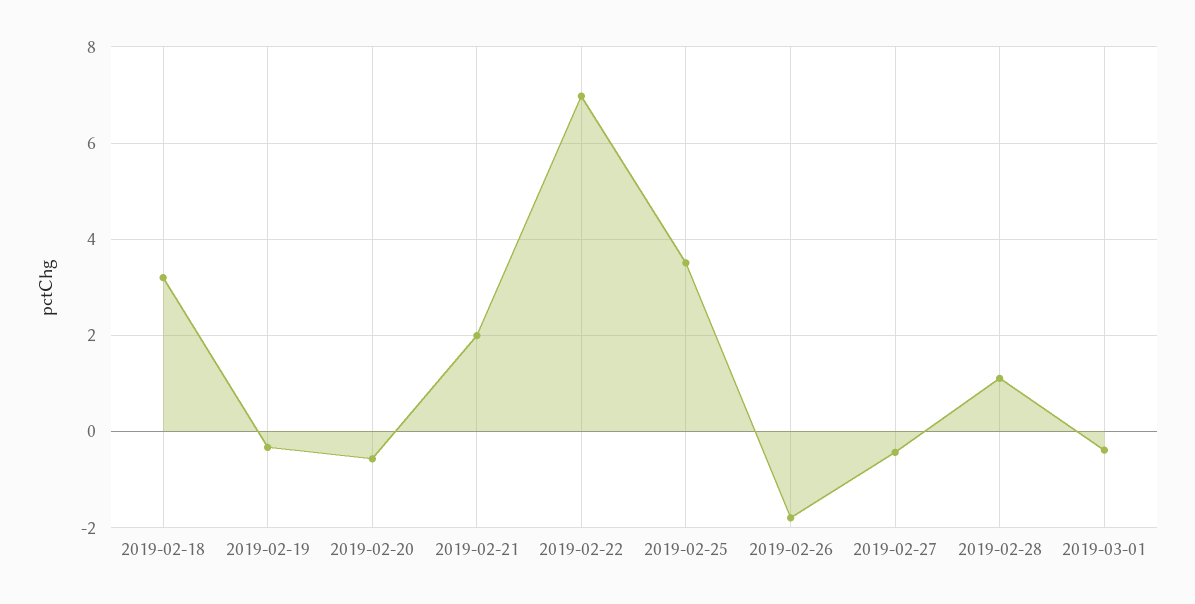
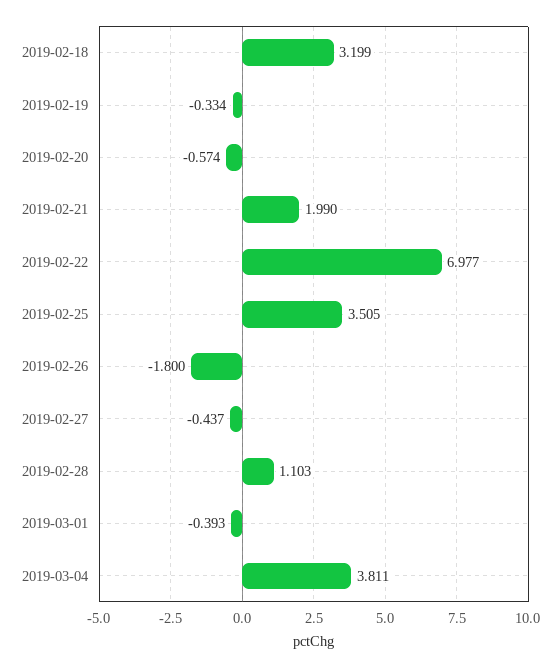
2019-03-04: none -> 3.811

